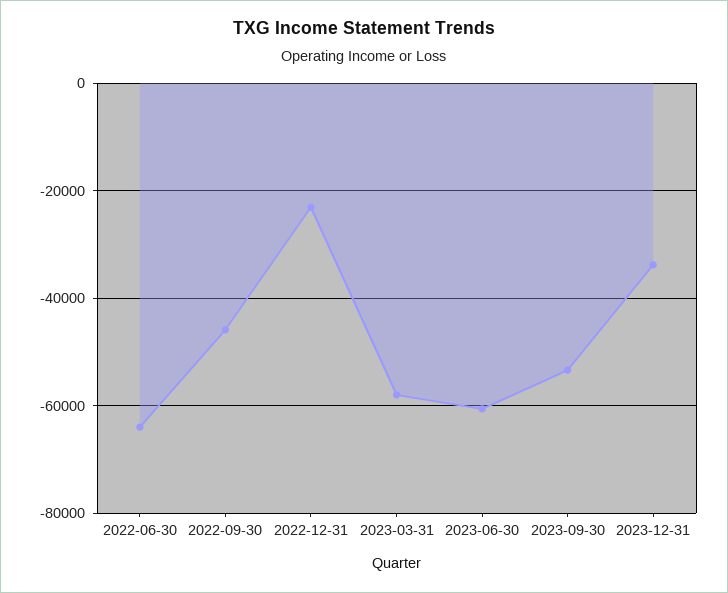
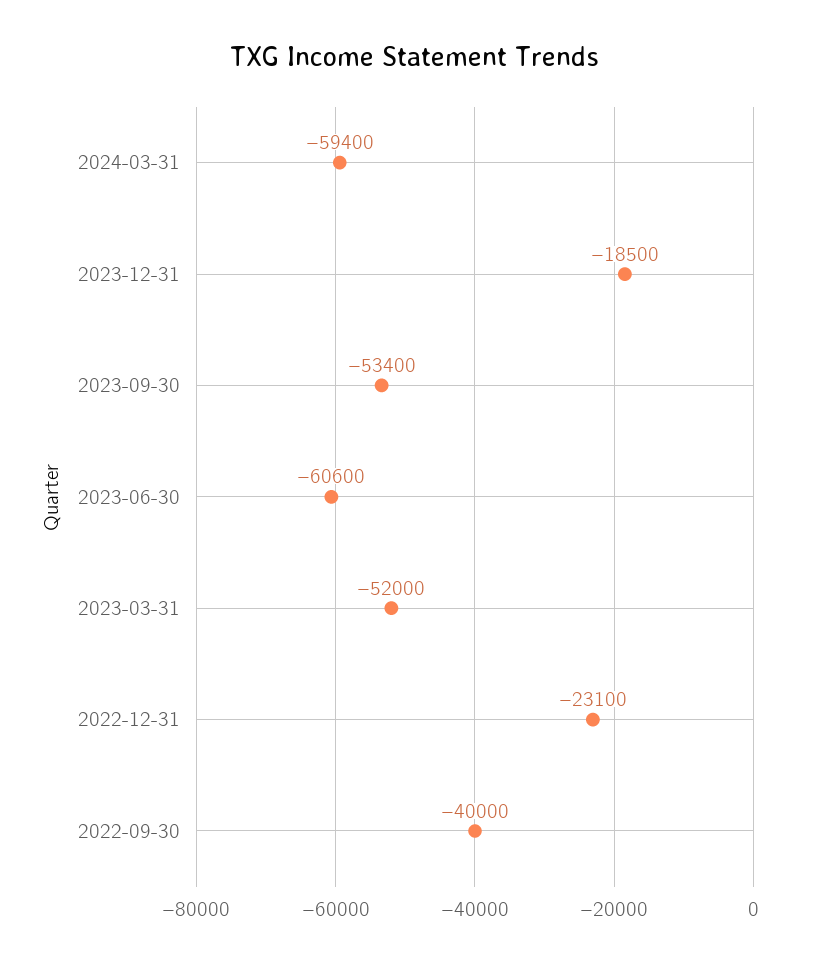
2022-06-30: -64000 -> none
2022-09-30: -46000 -> -40000
2023-03-31: -58000 -> -52000
2023-12-31: -34000 -> -18500
2024-03-31: none -> -59400

